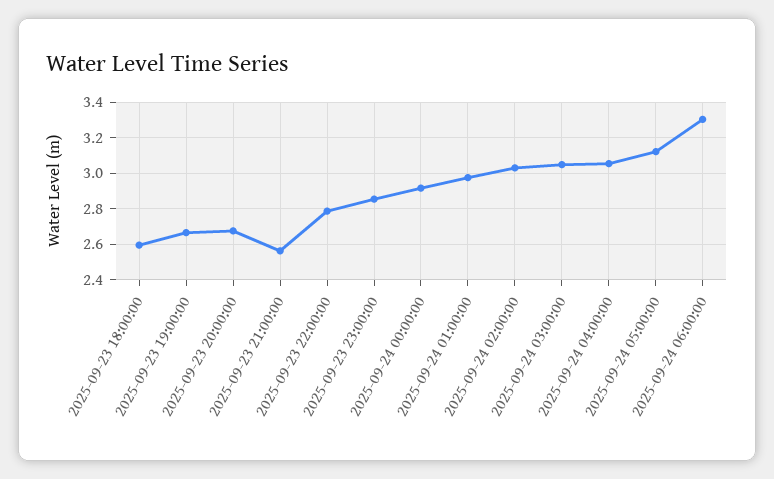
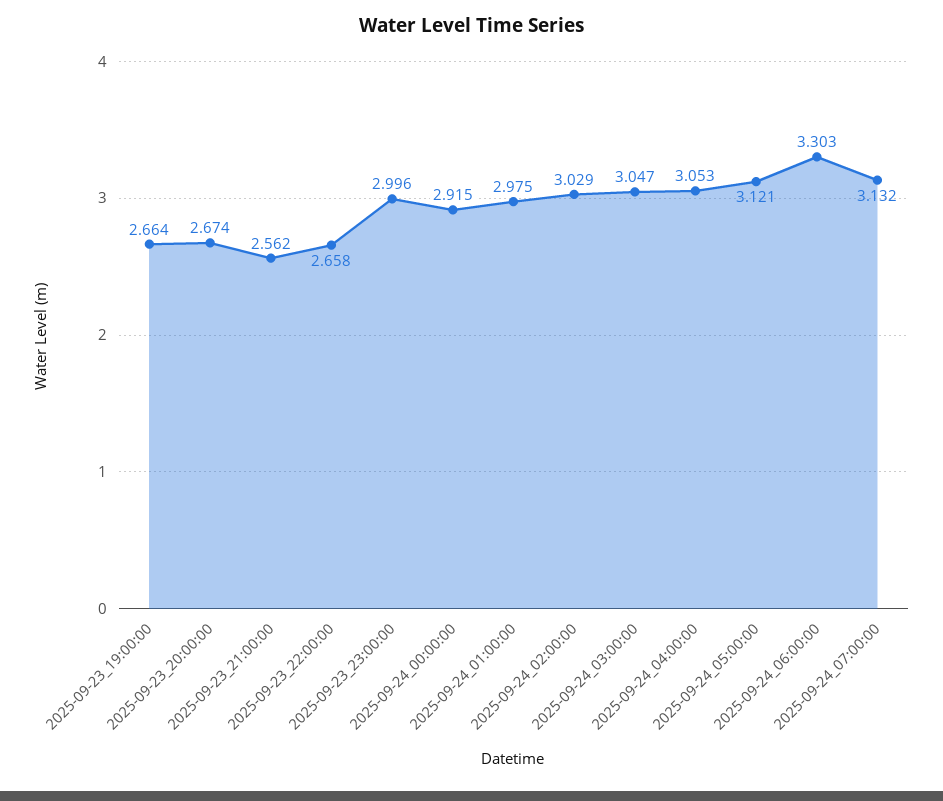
2025-09-23 18:00:00: 2.6 -> none
2025-09-23 22:00:00: 2.8 -> 2.658
2025-09-23 23:00:00: 2.85 -> 2.996
2025-09-24_07:00:00: none -> 3.132

